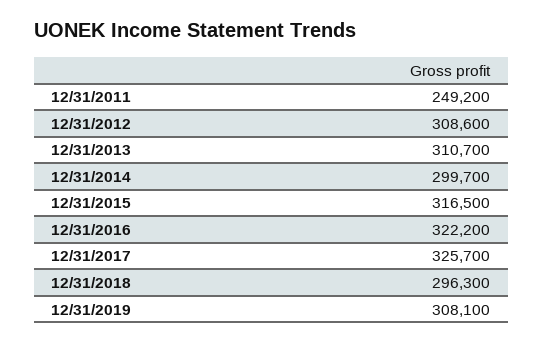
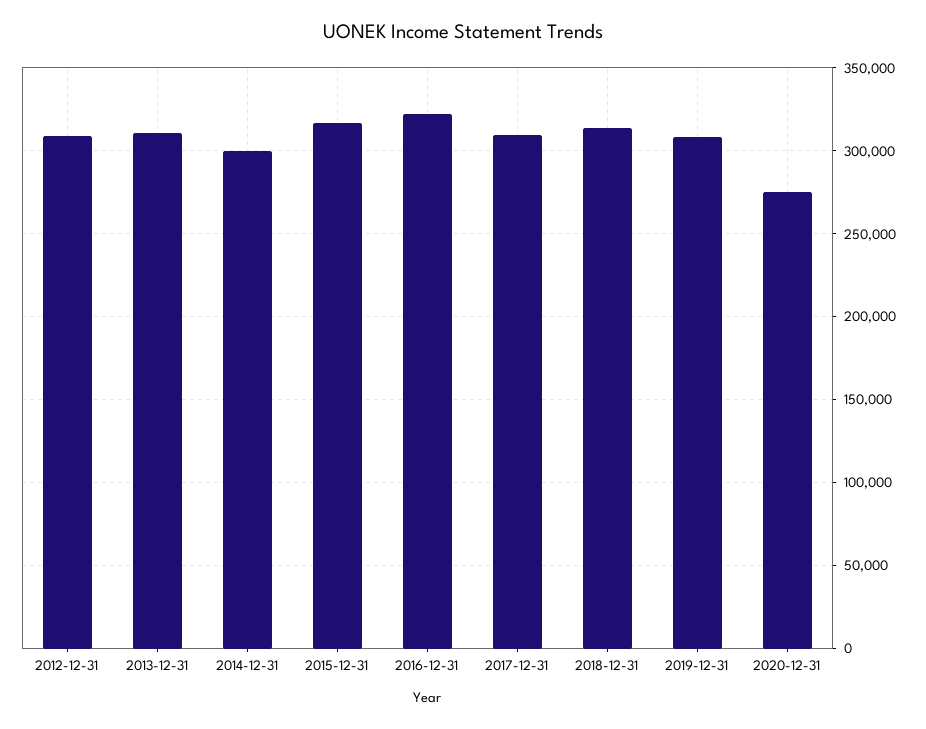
12/31/2011: 249200 -> none
12/31/2017: 325700 -> 310000
12/31/2018: 296300 -> 315000
2020-12-31: none -> 275000

